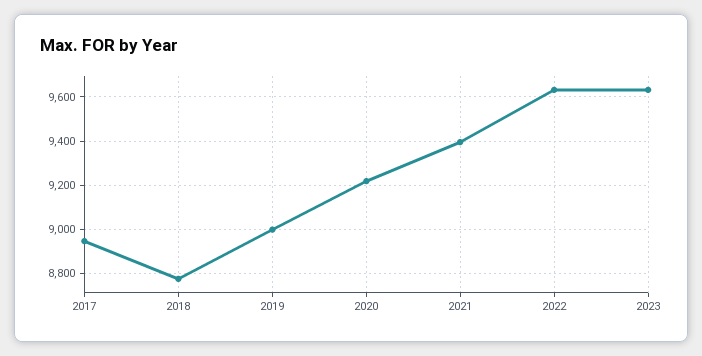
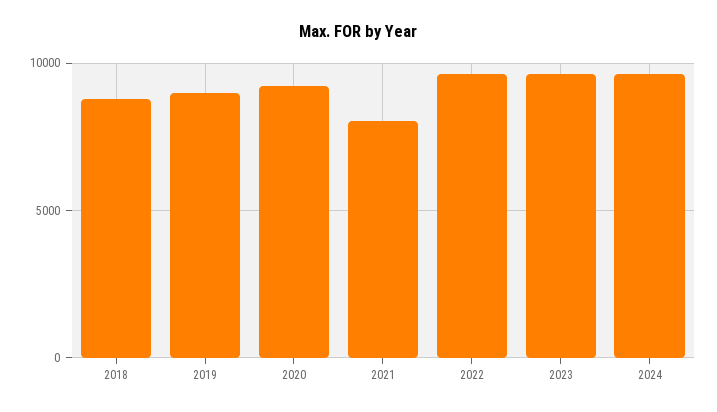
2017: 8950 -> none
2021: 9400 -> 8000
2024: none -> 9500

